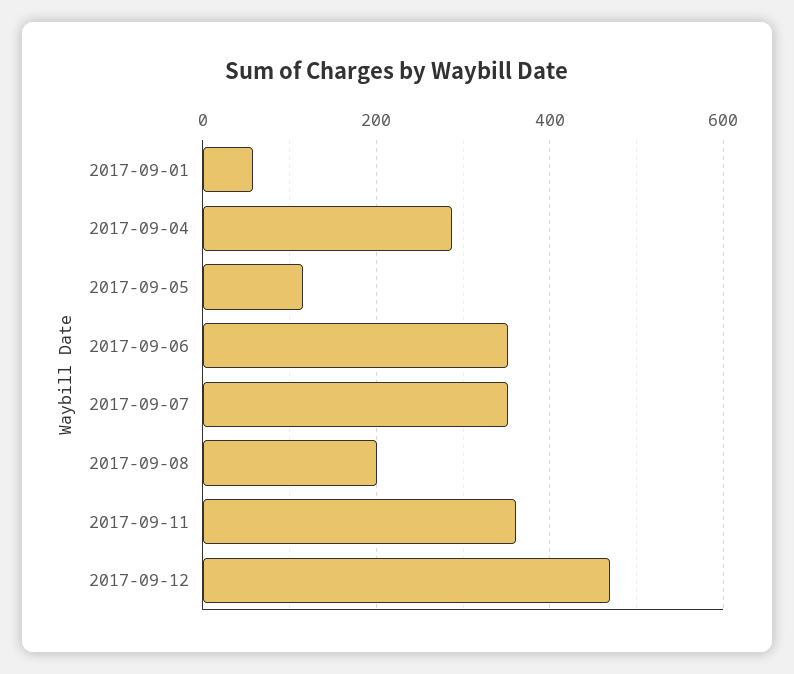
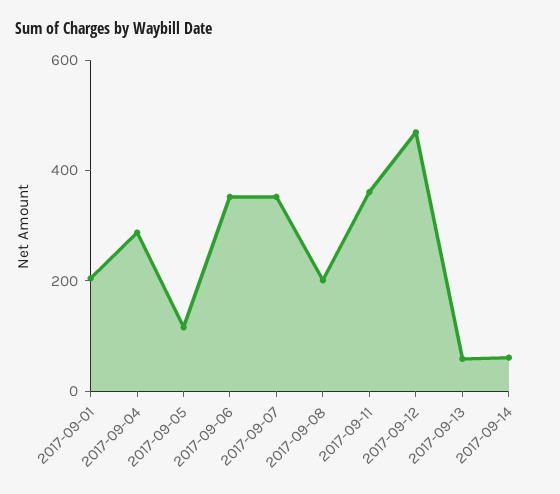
2017-09-01: 60 -> 200
2017-09-13: none -> 50
2017-09-14: none -> 50

